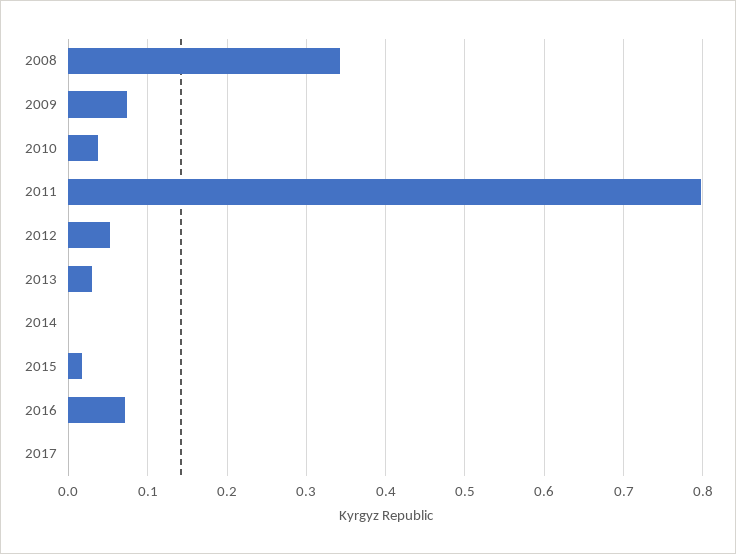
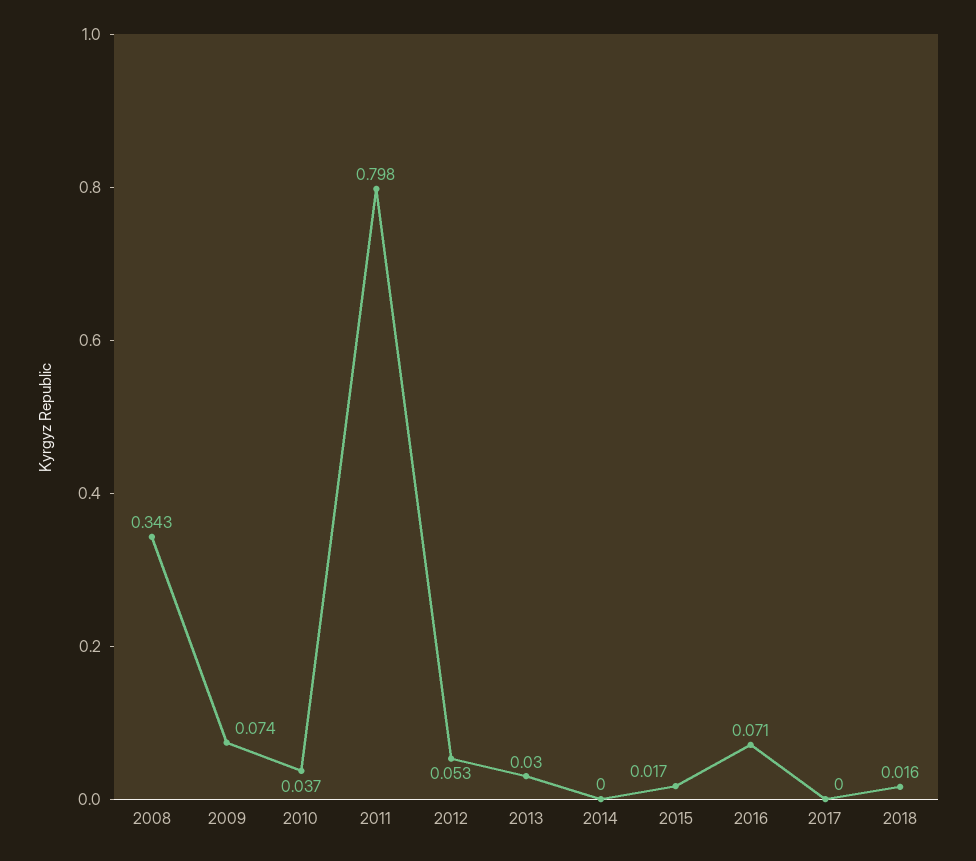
2018: none -> 0.016

